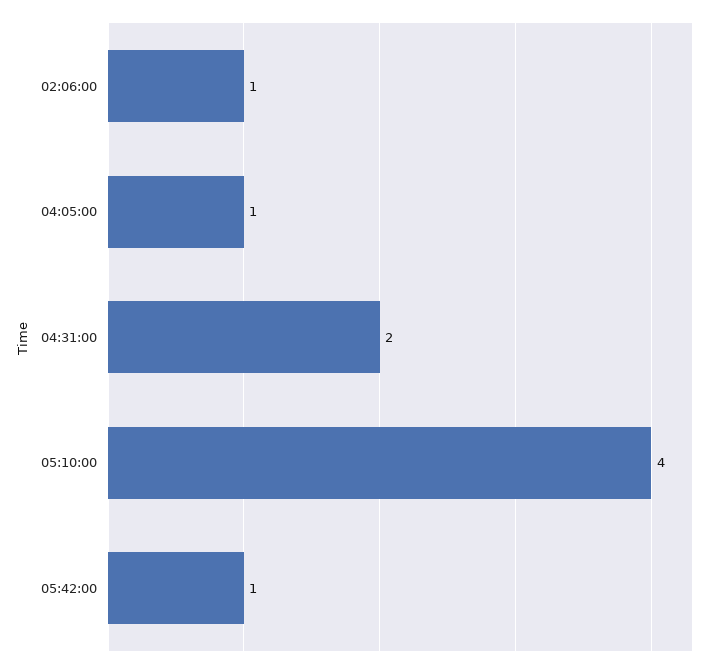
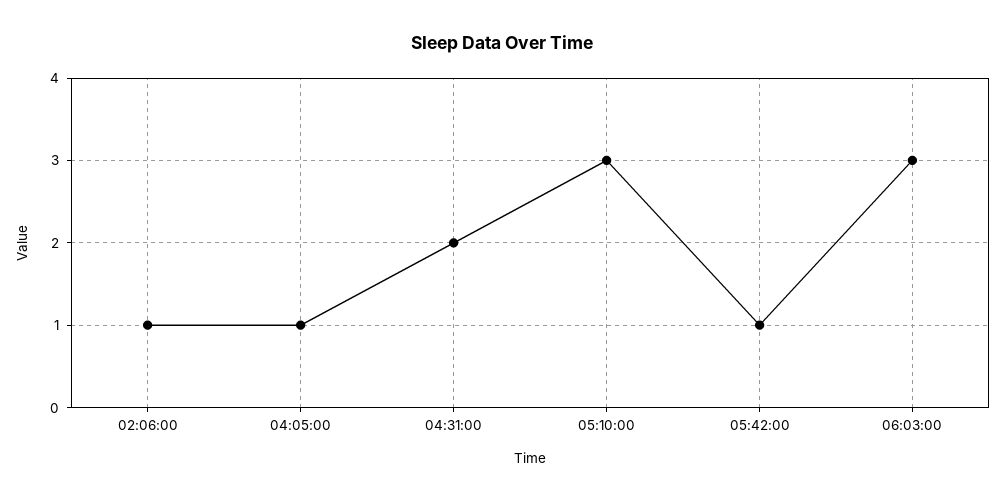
05:10:00: 4 -> 3
06:03:00: none -> 3

